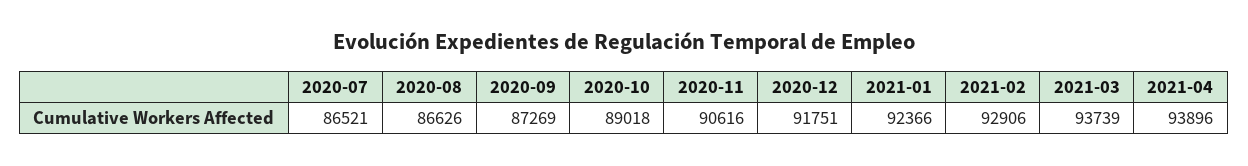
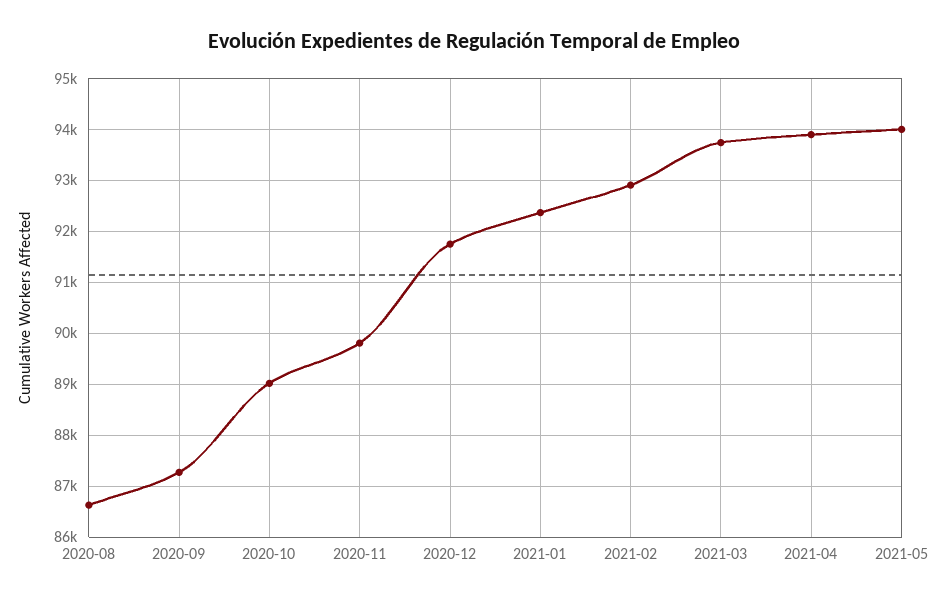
2020-07: 86521 -> none
2020-11: 90616 -> 89800
2021-05: none -> 94000

